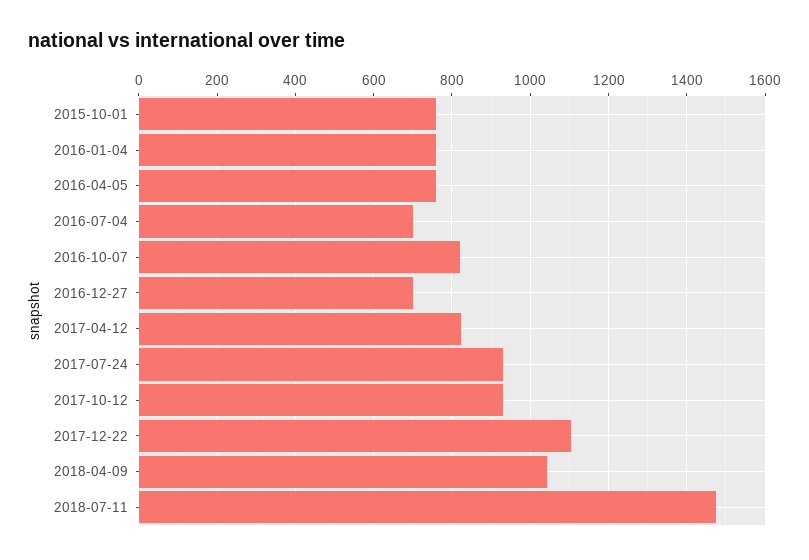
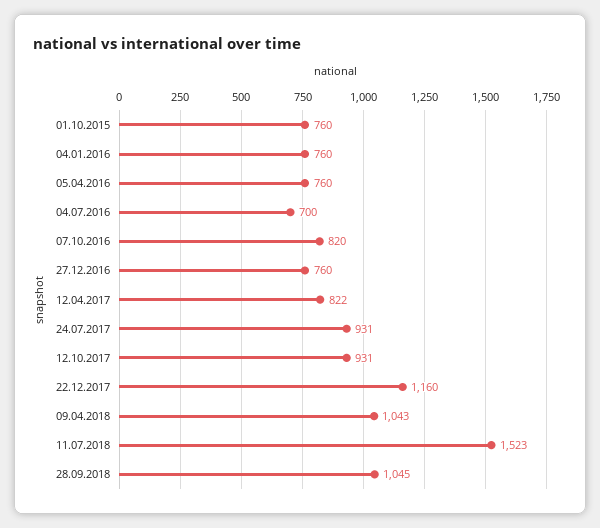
2016-12-27: 700 -> 760
2017-12-22: 1100 -> 1160
2018-07-11: 1480 -> 1523
28.09.2018: none -> 1045

